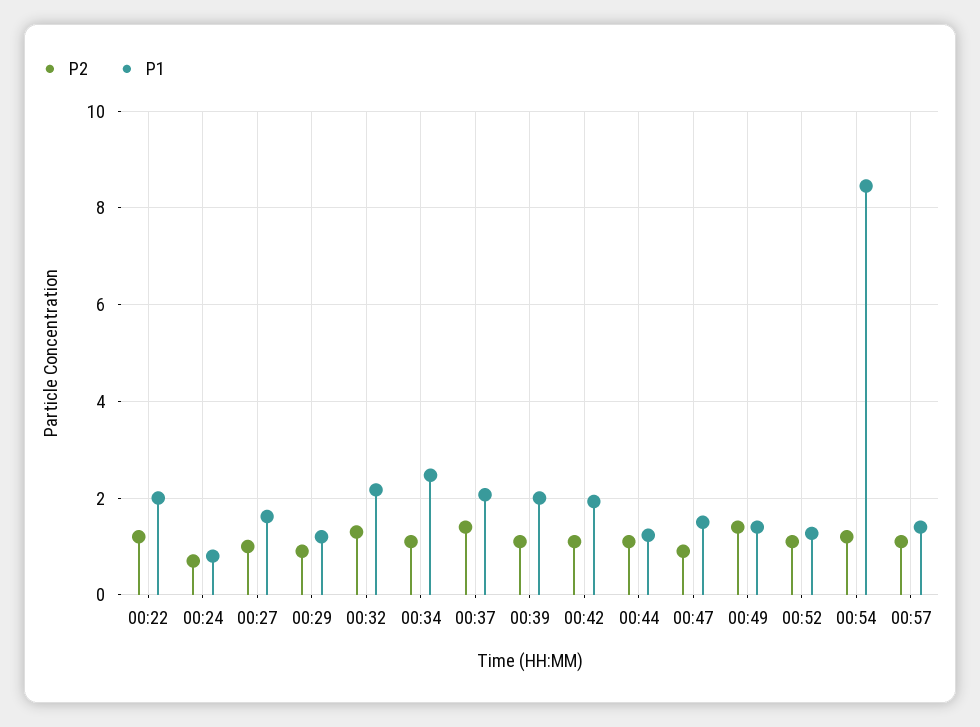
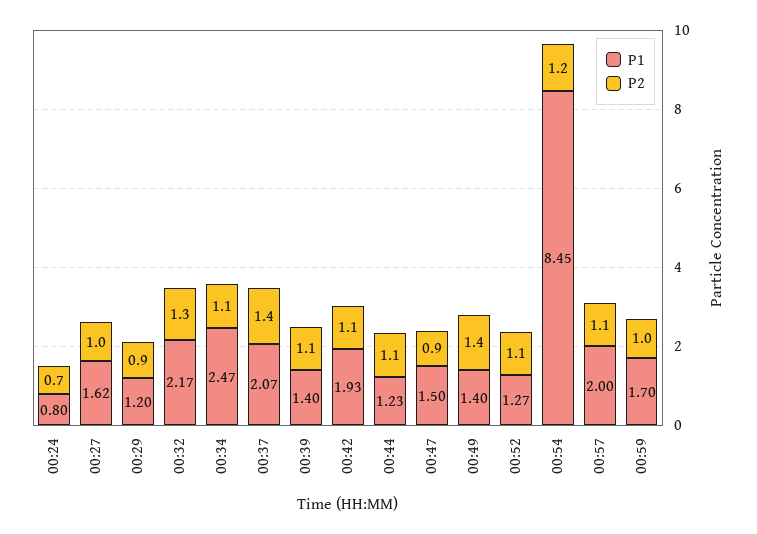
P2, 00:22: 1.2 -> none
P1, 00:22: 2 -> none
P1, 00:39: 2 -> 1.4
P1, 00:57: 1.4 -> 2
P1, 00:59: none -> 1.7
P2, 00:59: none -> 1

